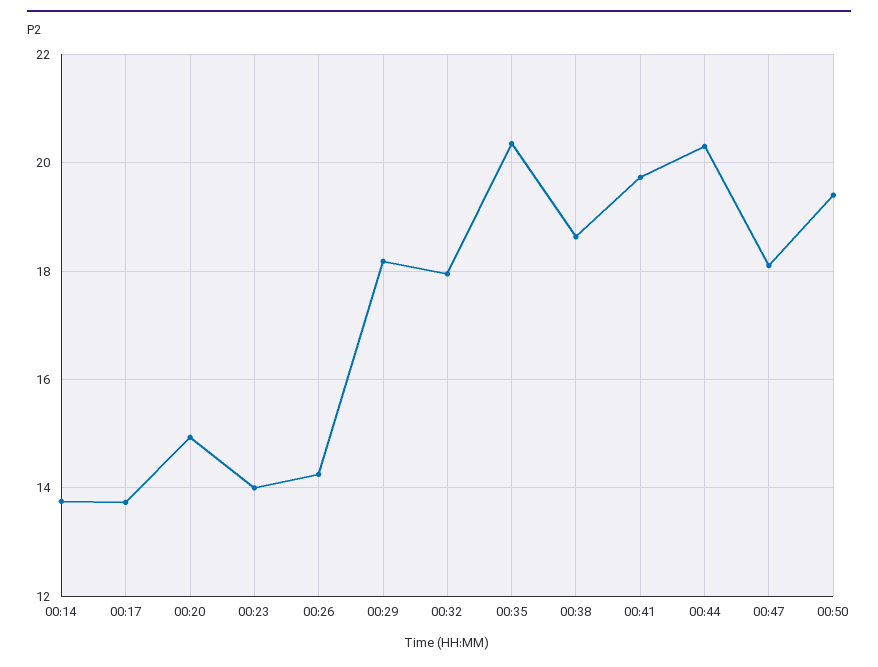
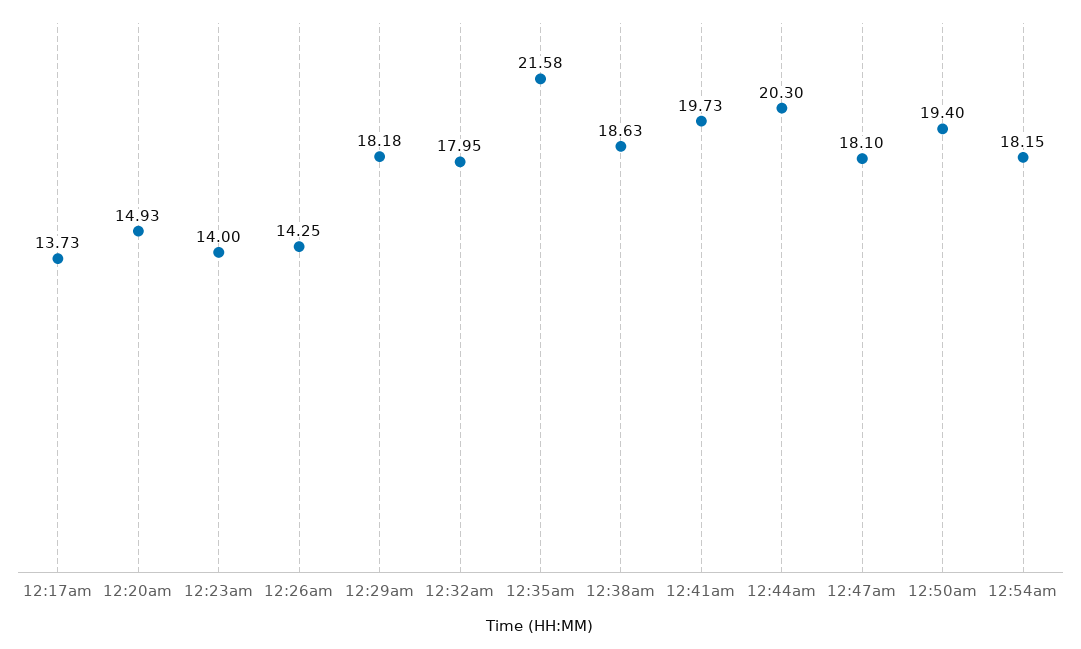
00:14: 13.8 -> none
00:35: 20.4 -> 21.58
12:54am: none -> 18.15

